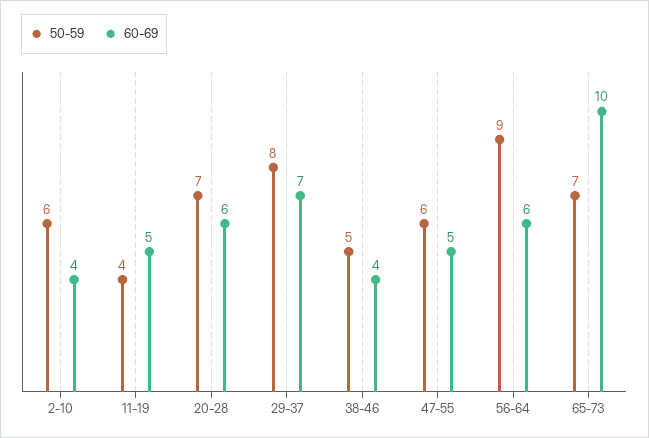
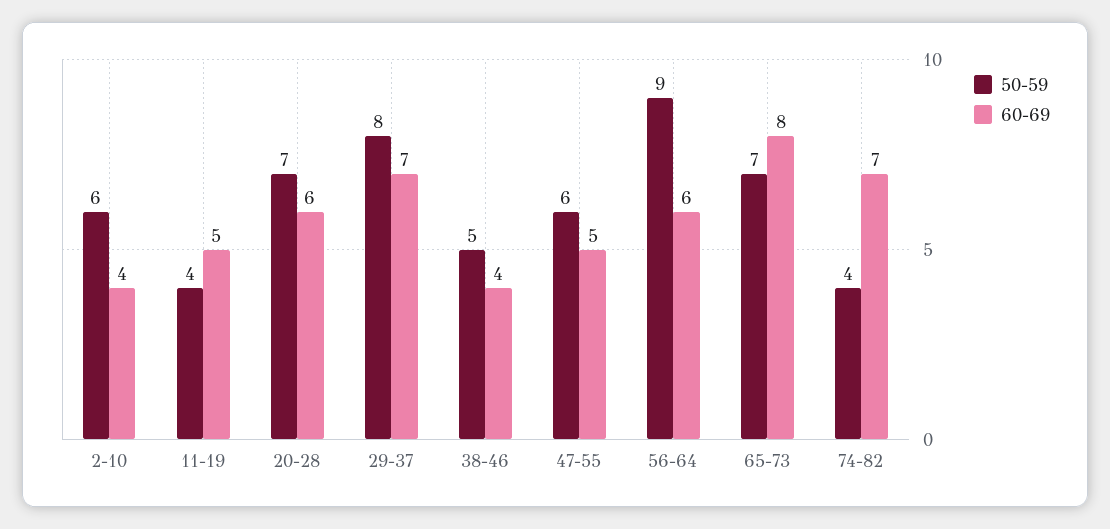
60-69, 65-73: 10 -> 8
50-59, 74-82: none -> 4
60-69, 74-82: none -> 7

